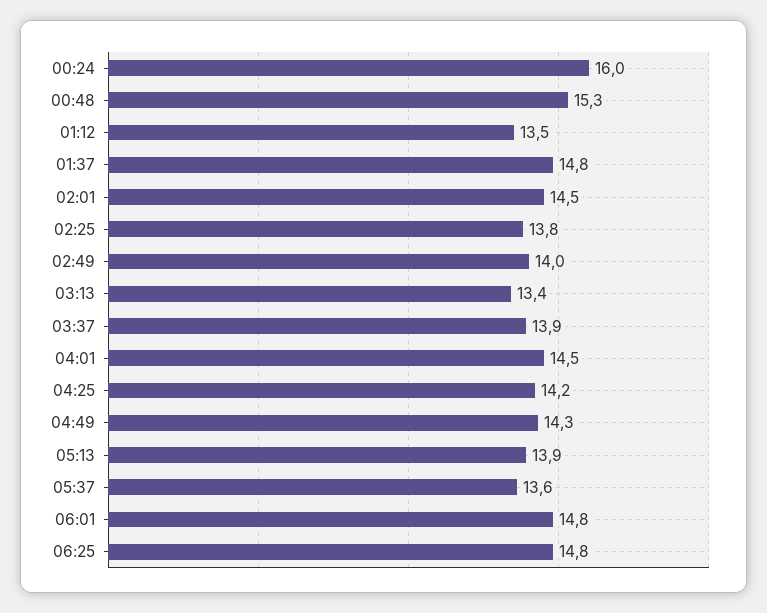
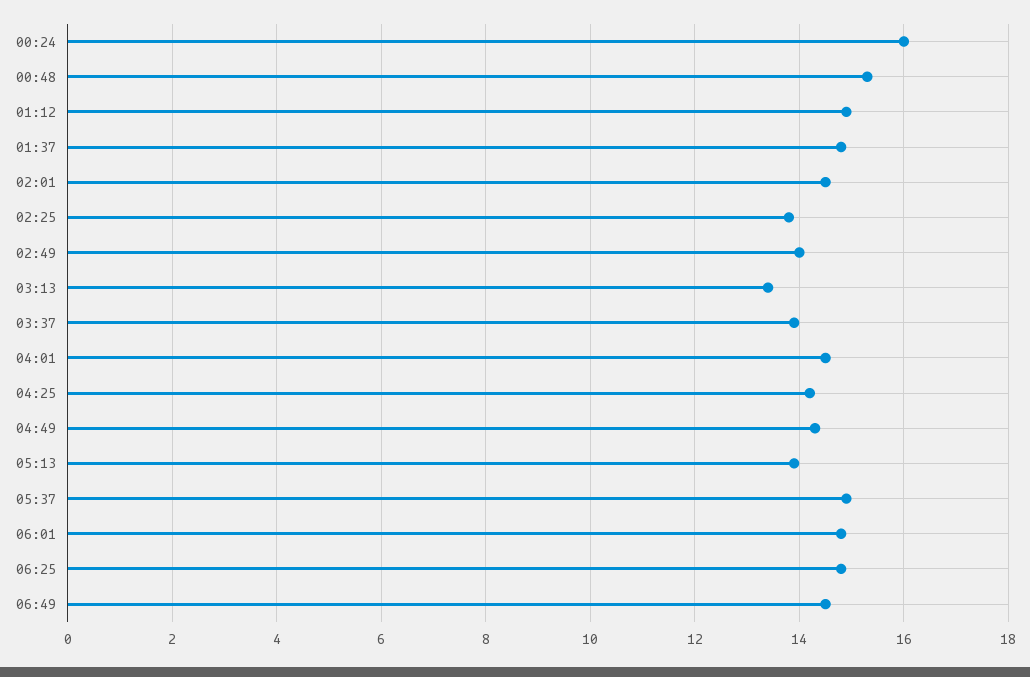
01:12: 13.5 -> 15
05:37: 13.6 -> 15
06:49: none -> 14.5

